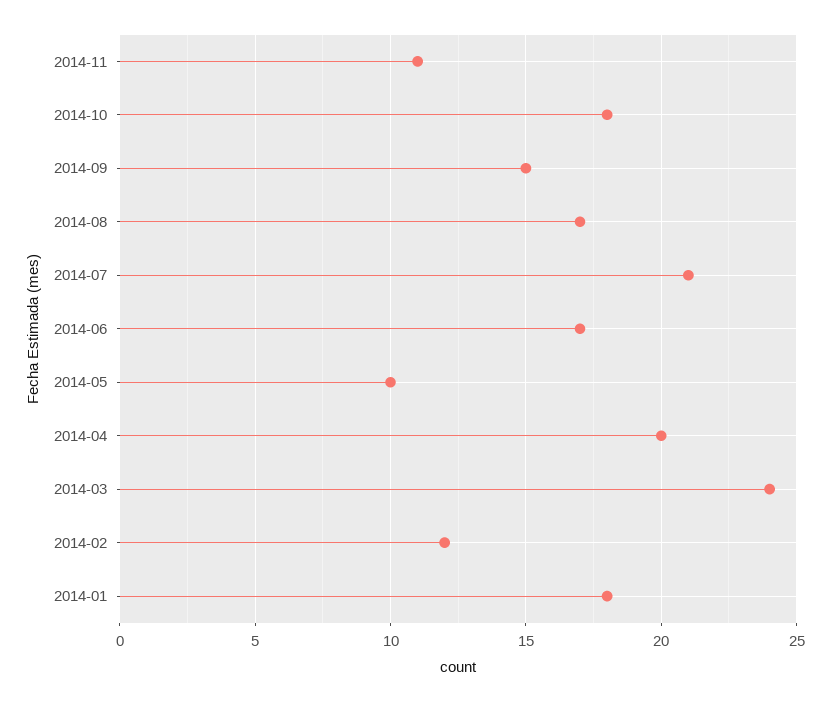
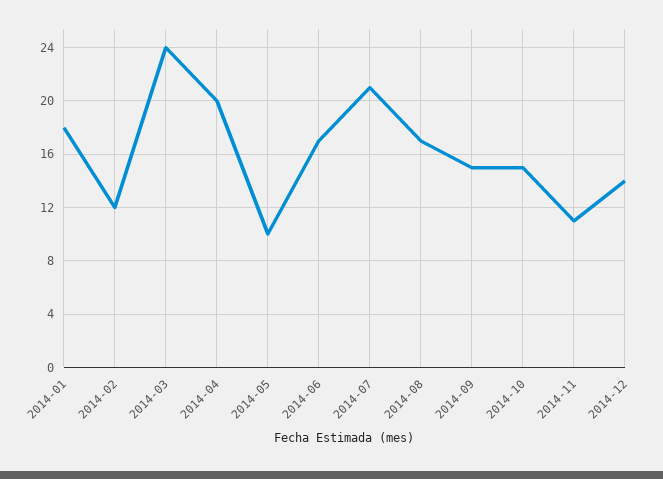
2014-10: 18 -> 15
2014-12: none -> 14

